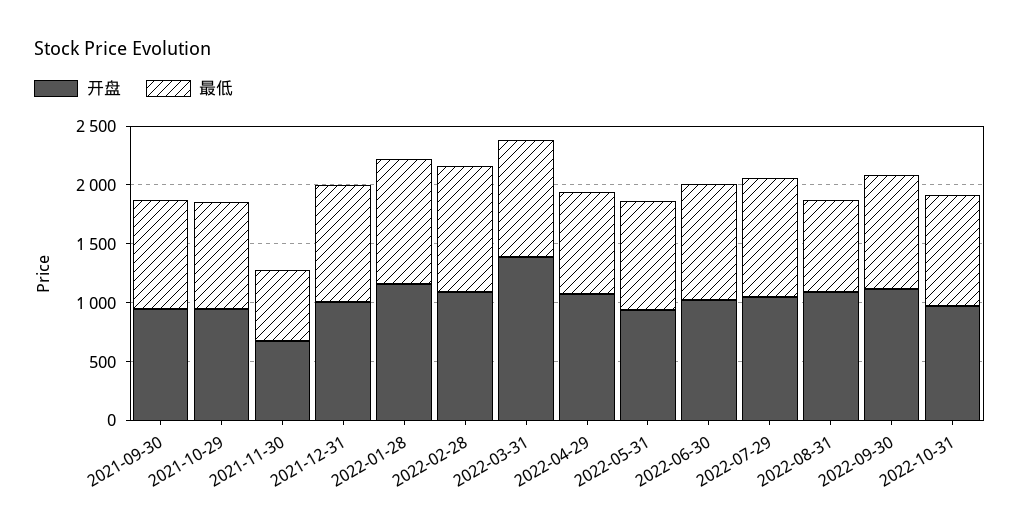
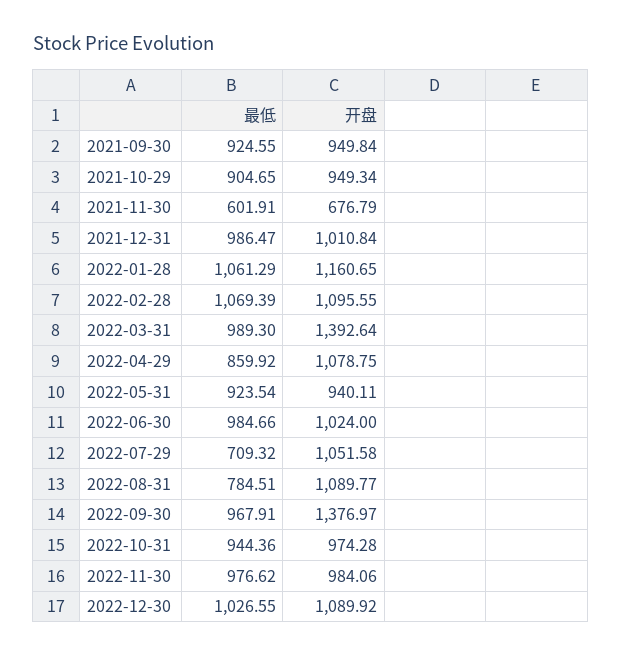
最低, 2022-07-29: 1000 -> 709.32
开盘, 2022-09-30: 1100 -> 1376.97
最低, 2022-11-30: none -> 976.62
开盘, 2022-11-30: none -> 984.06
最低, 2022-12-30: none -> 1026.55
开盘, 2022-12-30: none -> 1089.92

